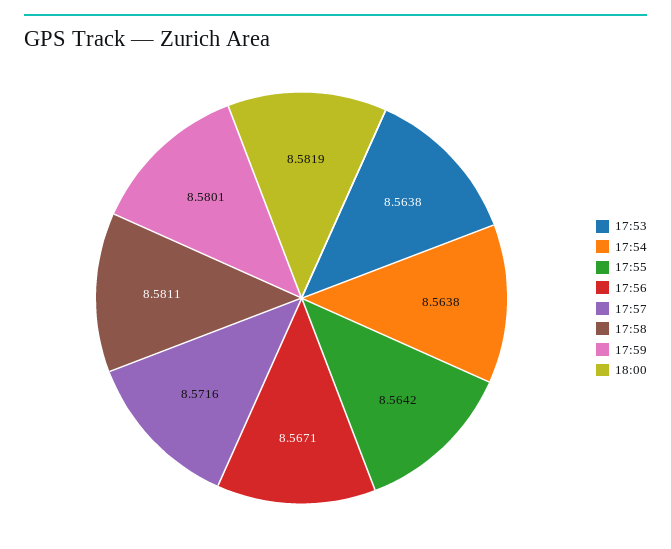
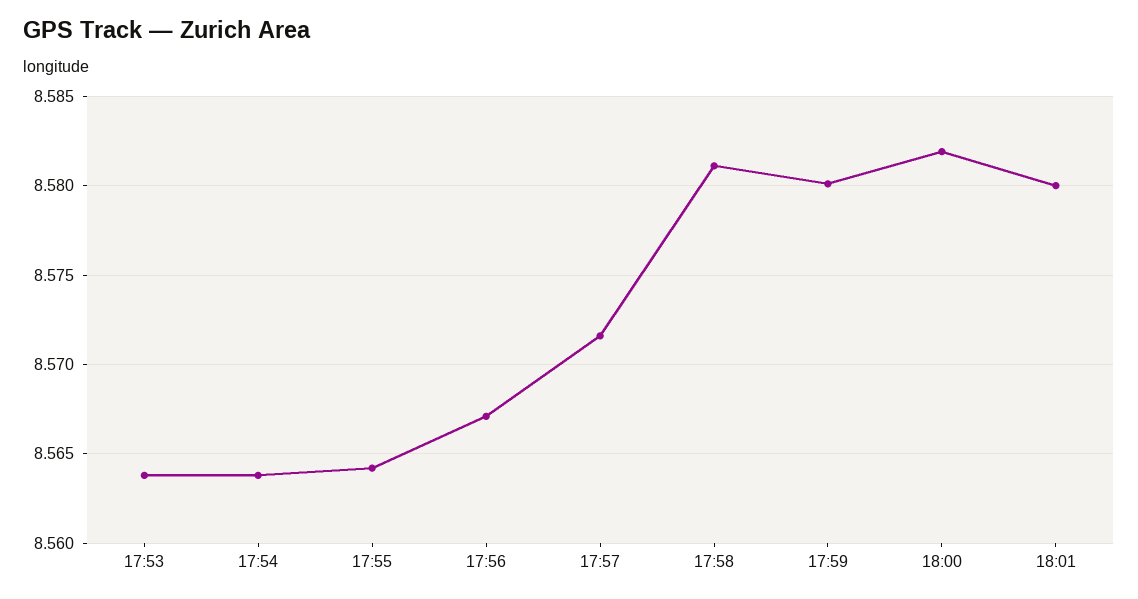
18:01: none -> 8.58

